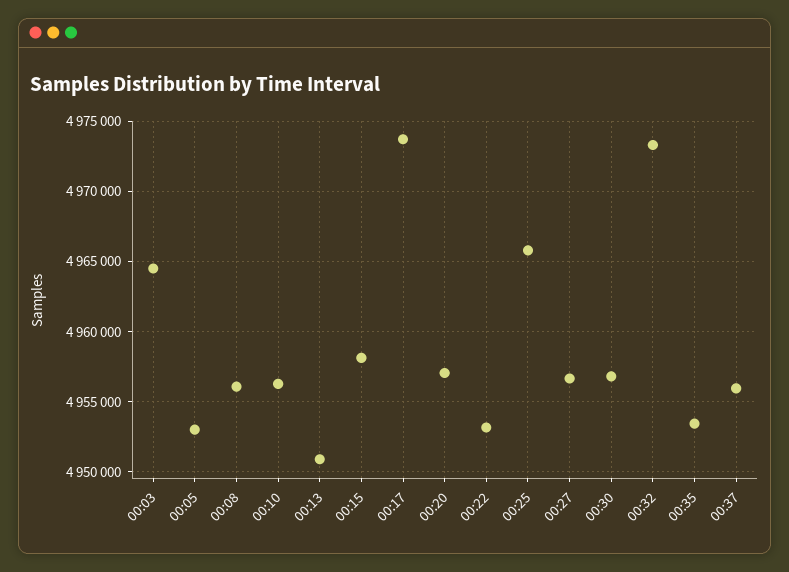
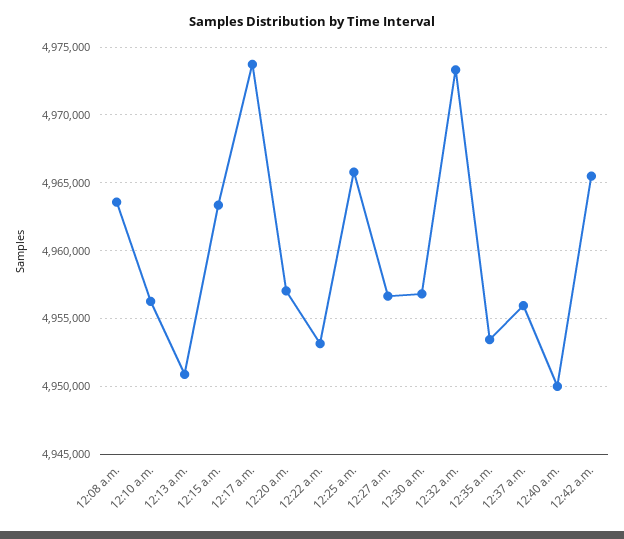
00:03: 4964500 -> none
00:05: 4953000 -> none
00:08: 4956000 -> 4963500
00:15: 4958000 -> 4963500
12:40 a.m.: none -> 4950000
12:42 a.m.: none -> 4965500

